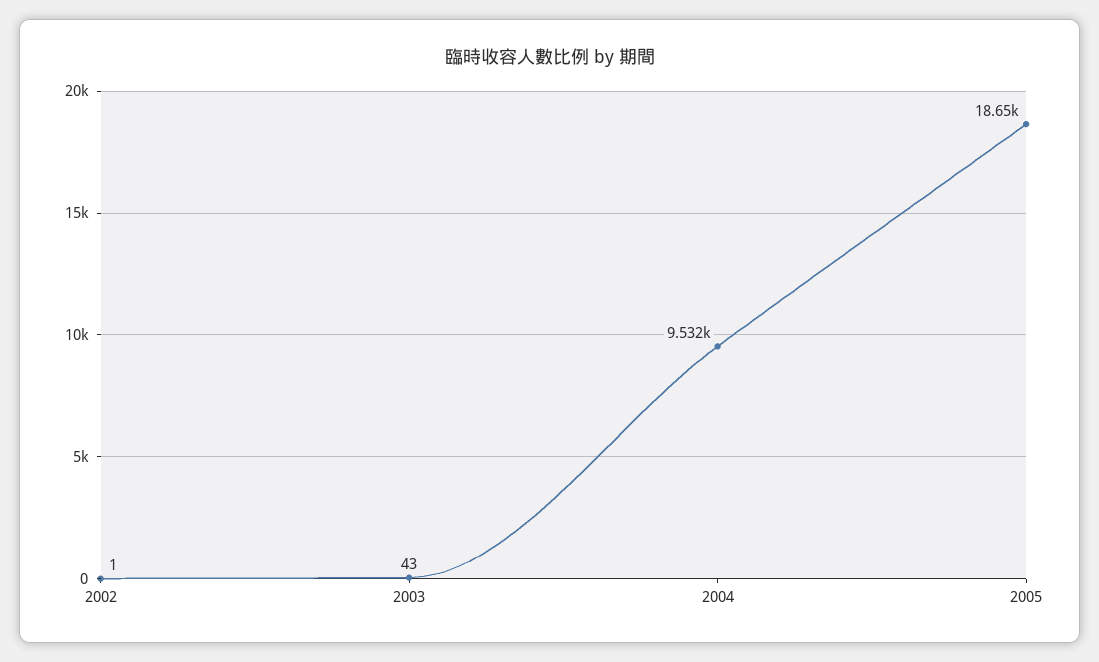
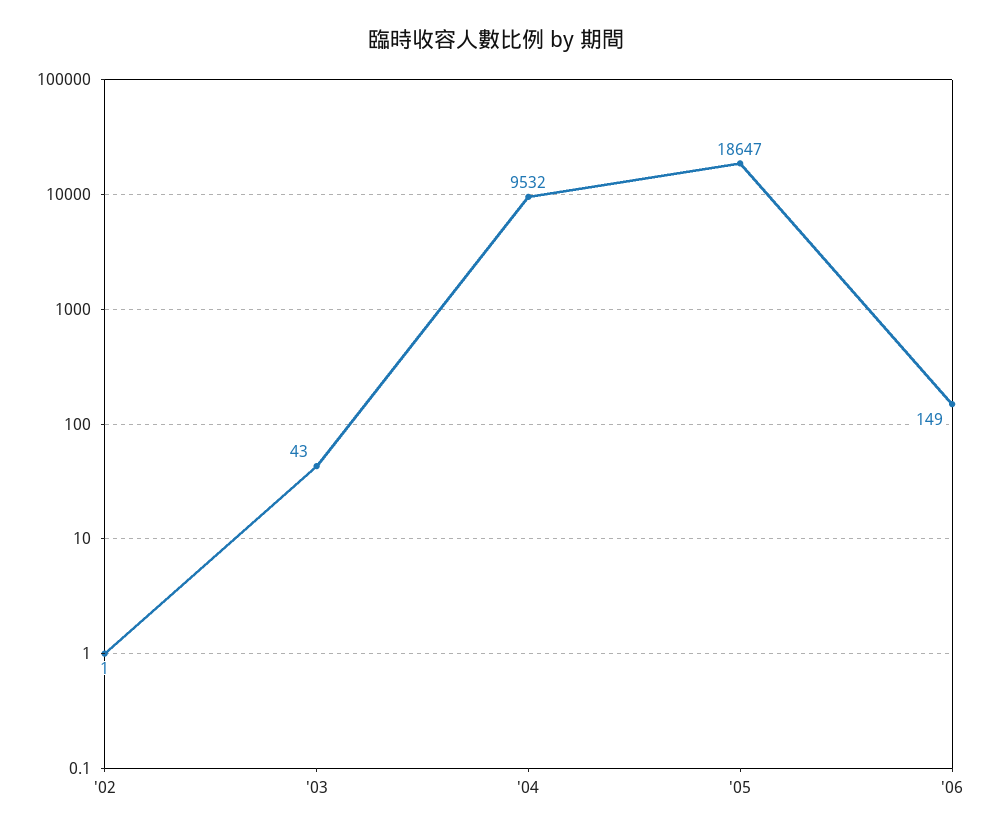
'06: none -> 149

